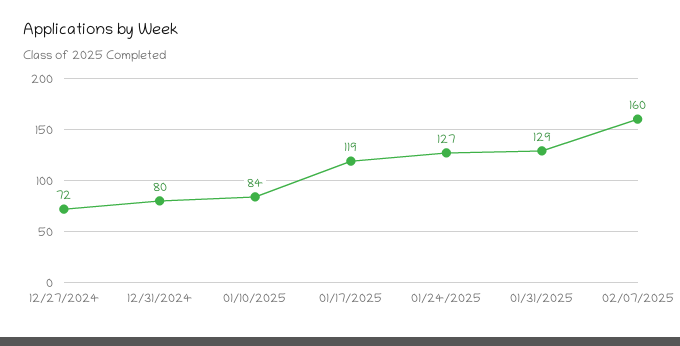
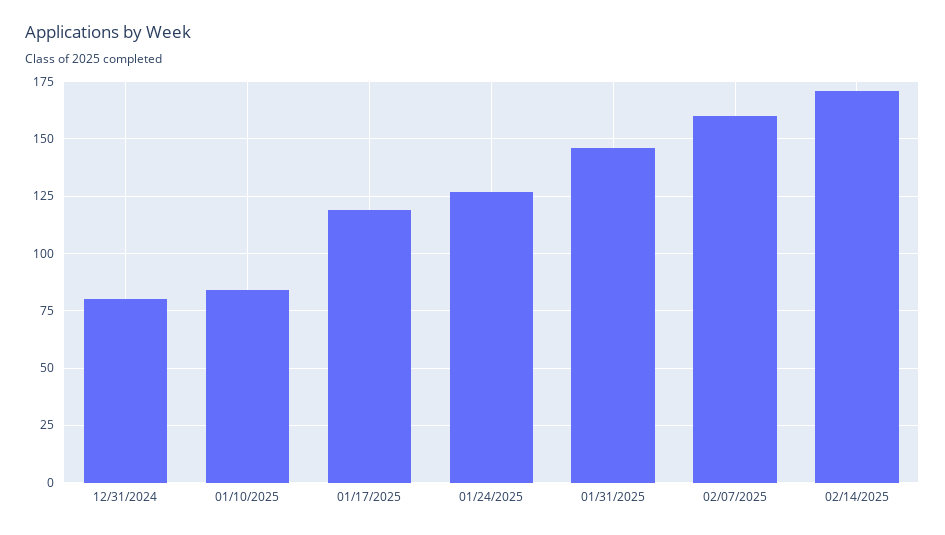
12/27/2024: 72 -> none
01/31/2025: 129 -> 145
02/14/2025: none -> 170

